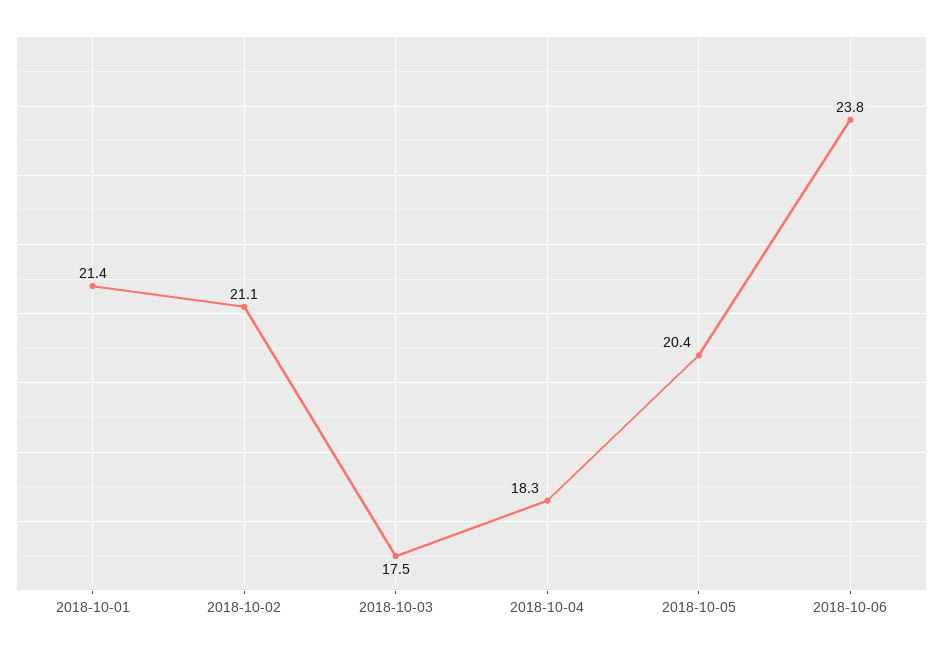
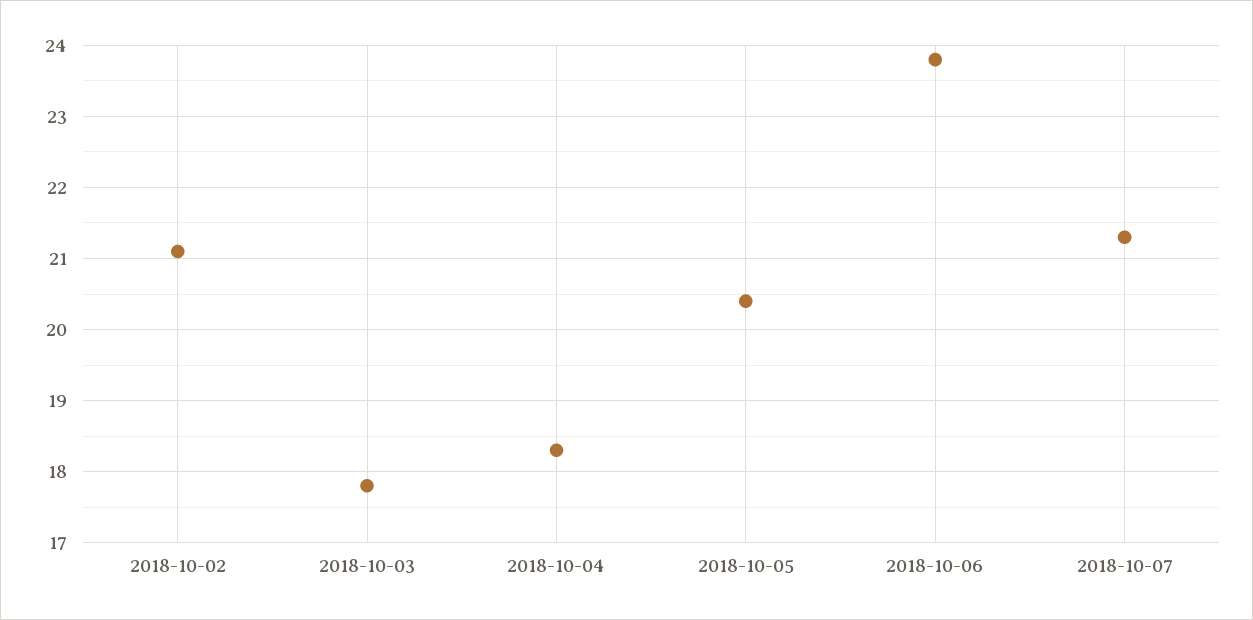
2018-10-01: 21.4 -> none
2018-10-03: 17.5 -> 17.8
2018-10-07: none -> 21.3

